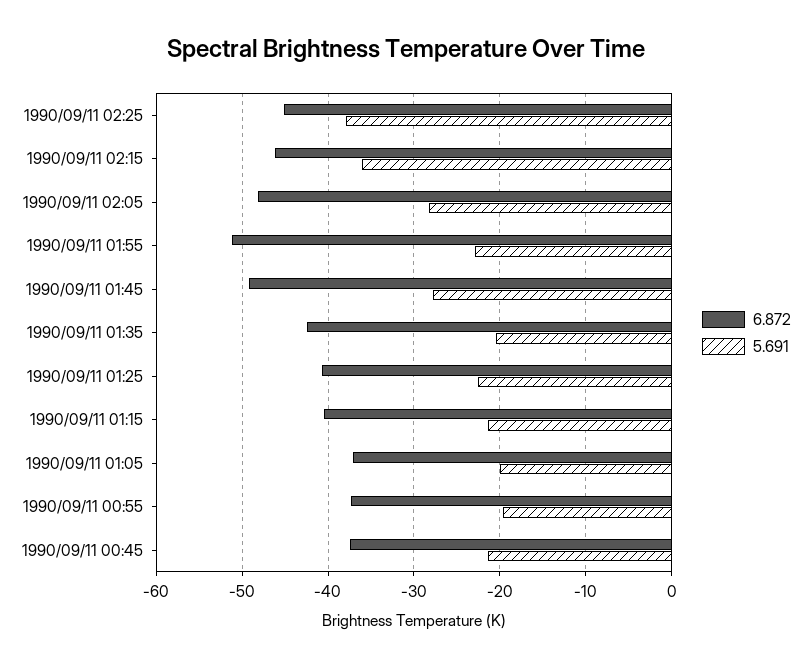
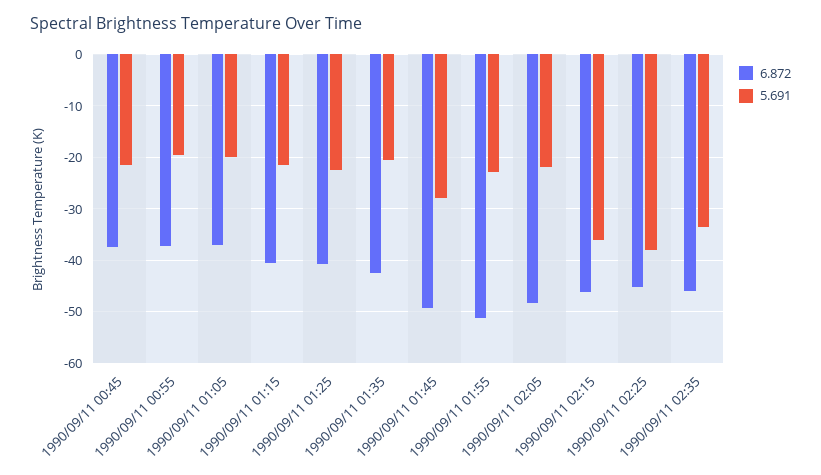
5.691, 1990/09/11 02:05: -28 -> -22
6.872, 1990/09/11 02:35: none -> -46
5.691, 1990/09/11 02:35: none -> -34

